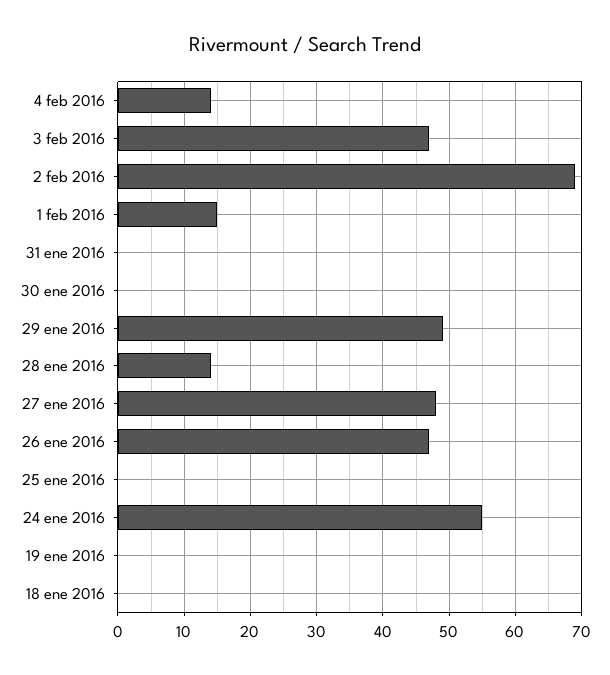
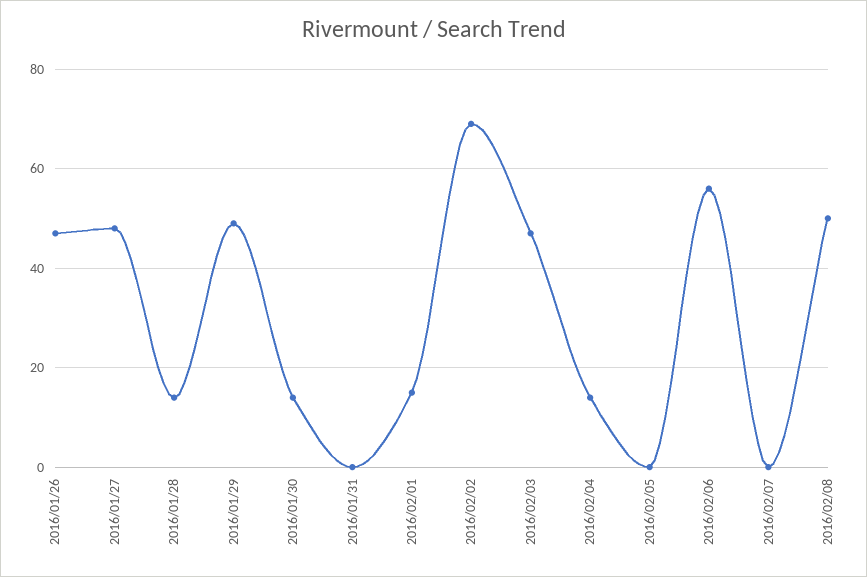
30 ene 2016: 0 -> 15
25 ene 2016: 0 -> none
24 ene 2016: 55 -> none
19 ene 2016: 0 -> none
18 ene 2016: 0 -> none
2016/02/05: none -> 0
2016/02/06: none -> 55
2016/02/07: none -> 0
2016/02/08: none -> 50

